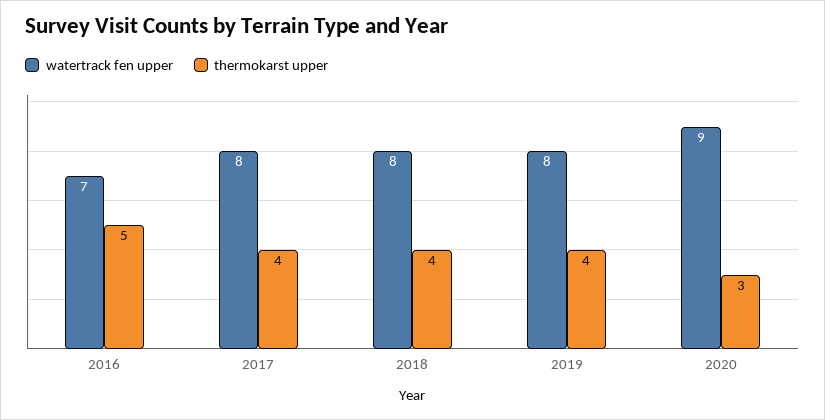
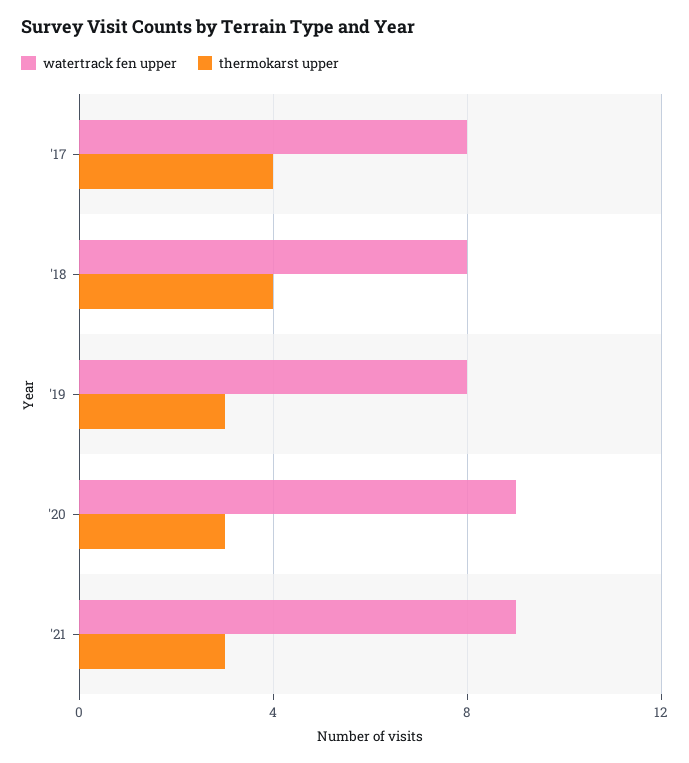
watertrack fen upper, 2016: 7 -> none
thermokarst upper, 2016: 5 -> none
thermokarst upper, 2019: 4 -> 3
watertrack fen upper, '21: none -> 9
thermokarst upper, '21: none -> 3

